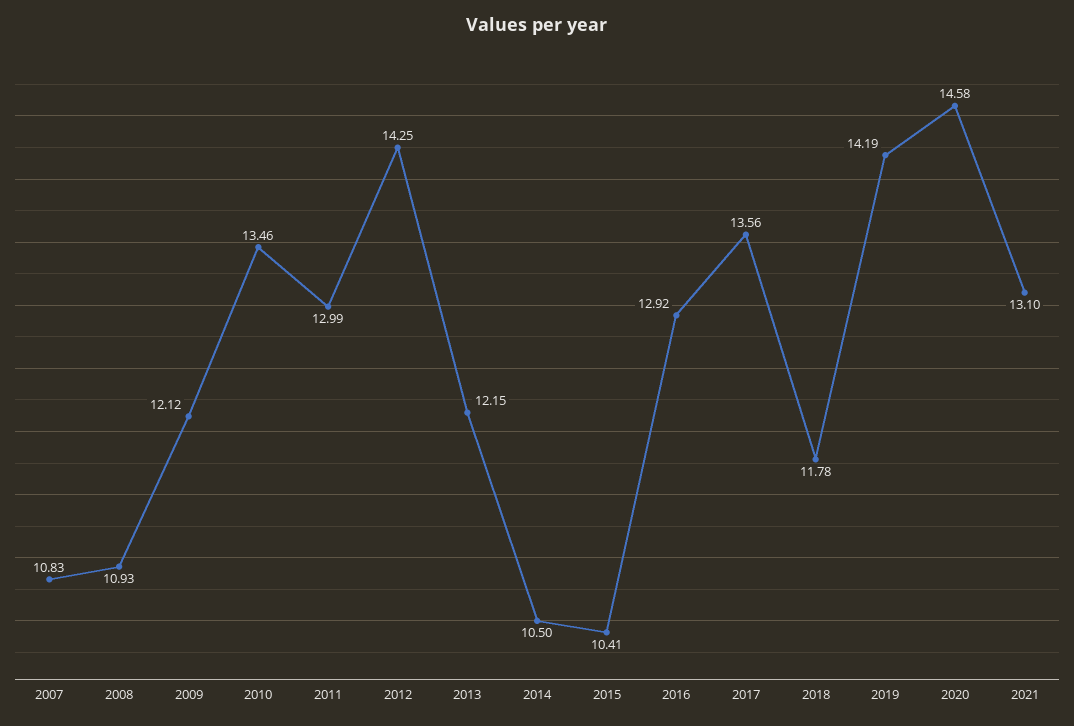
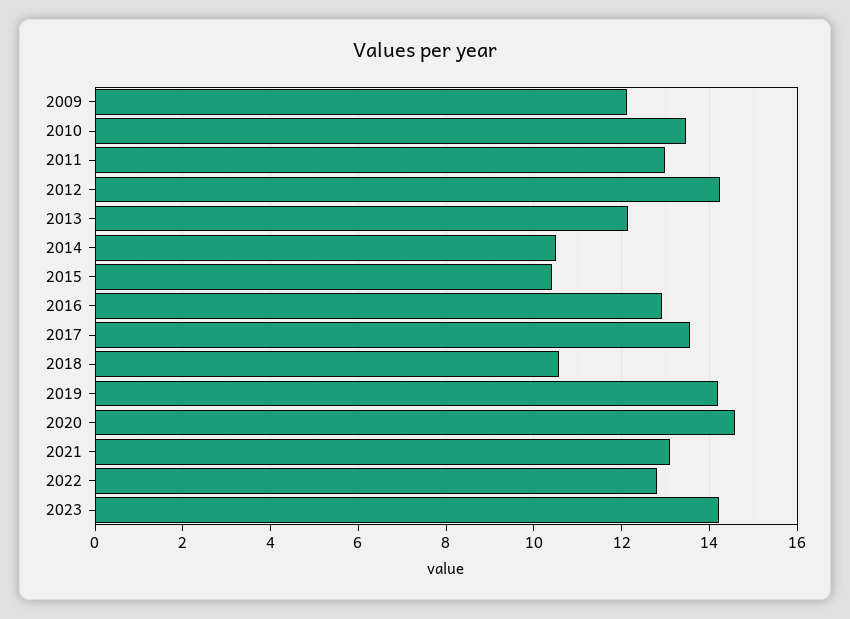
2007: 10.83 -> none
2008: 10.93 -> none
2018: 11.78 -> 10.6
2022: none -> 12.8
2023: none -> 14.2

